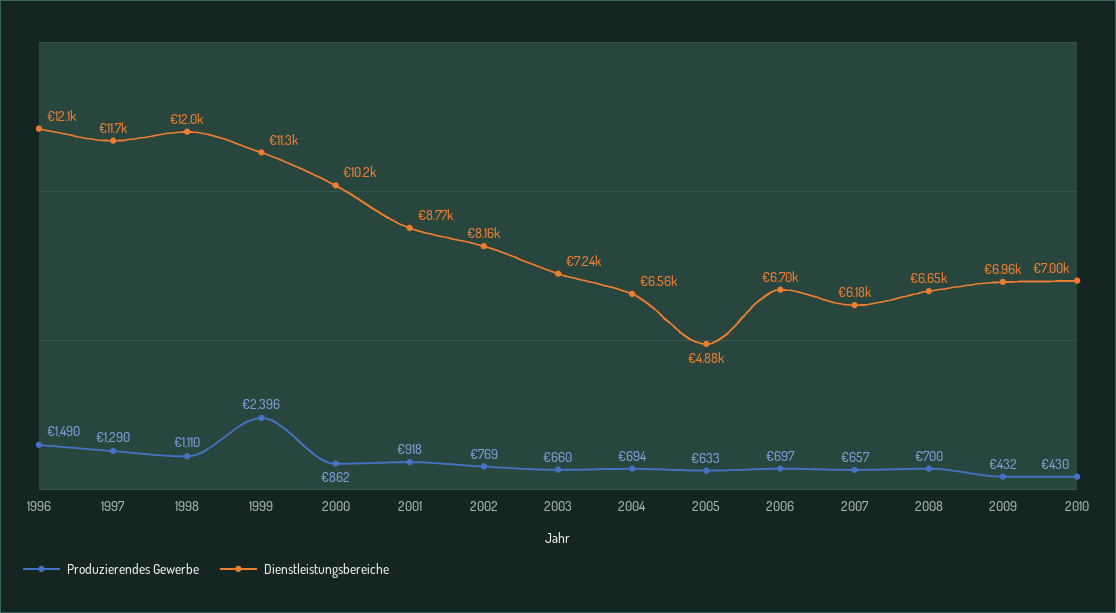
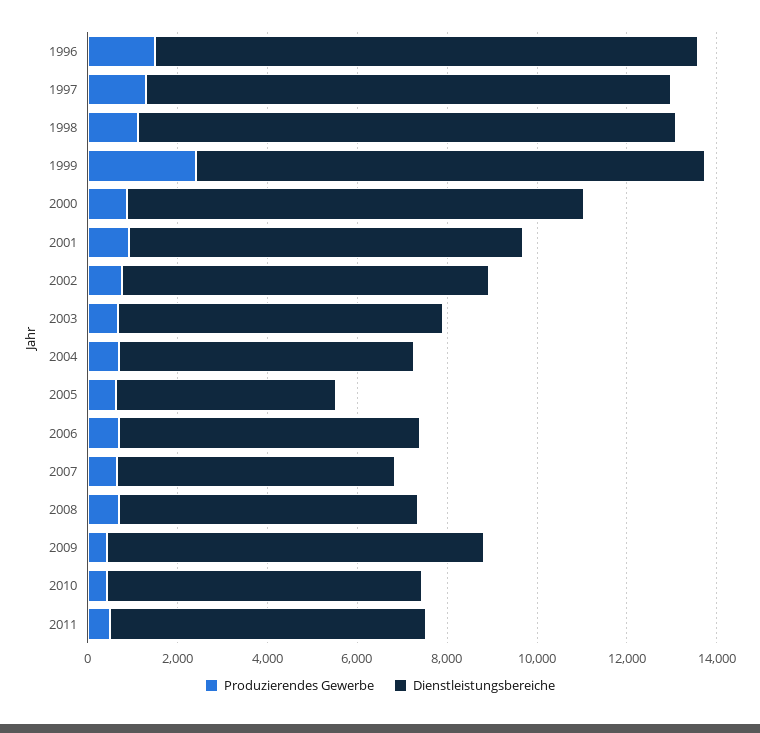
Dienstleistungsbereiche, 2009: 6960 -> 8500
Produzierendes Gewerbe, 2011: none -> 500
Dienstleistungsbereiche, 2011: none -> 7000

